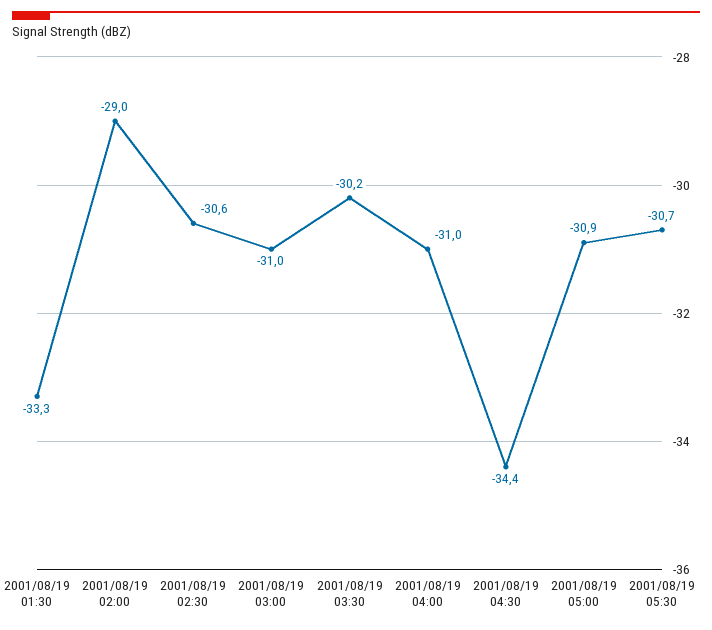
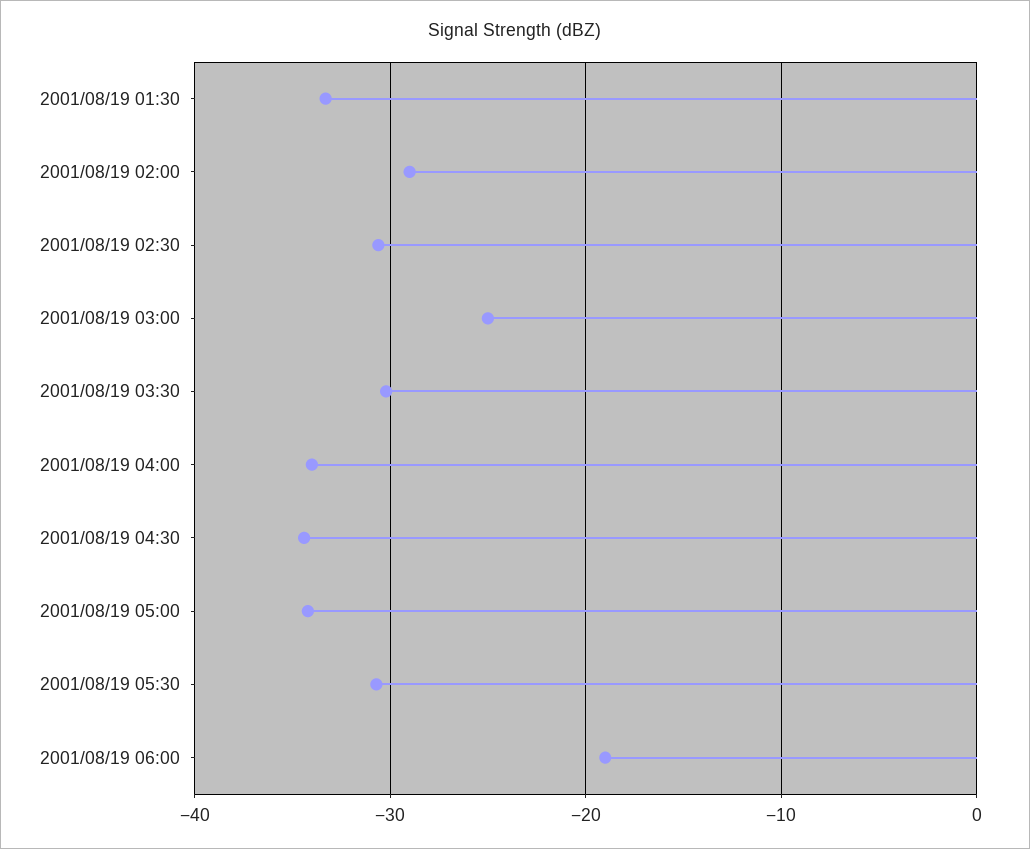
2001/08/19 03:00: -31 -> -25
2001/08/19 04:00: -31 -> -34
2001/08/19 05:00: -30.9 -> -34
2001/08/19 06:00: none -> -19

